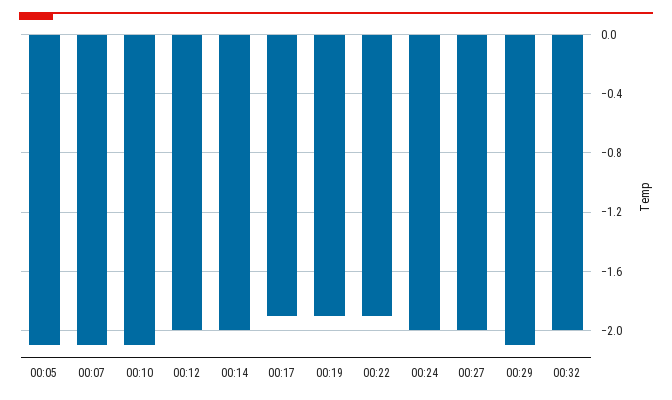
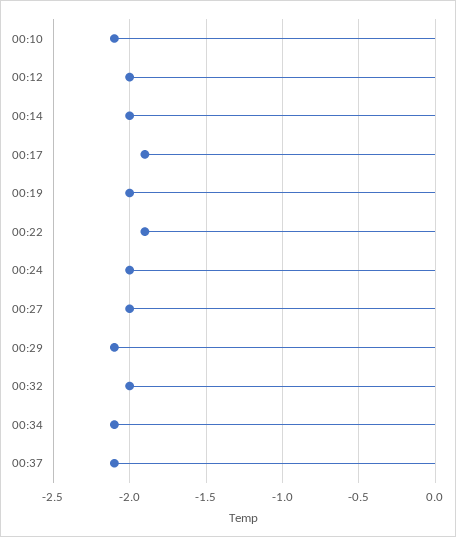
00:05: -2.1 -> none
00:07: -2.1 -> none
00:19: -1.9 -> -2
00:34: none -> -2.1
00:37: none -> -2.1

